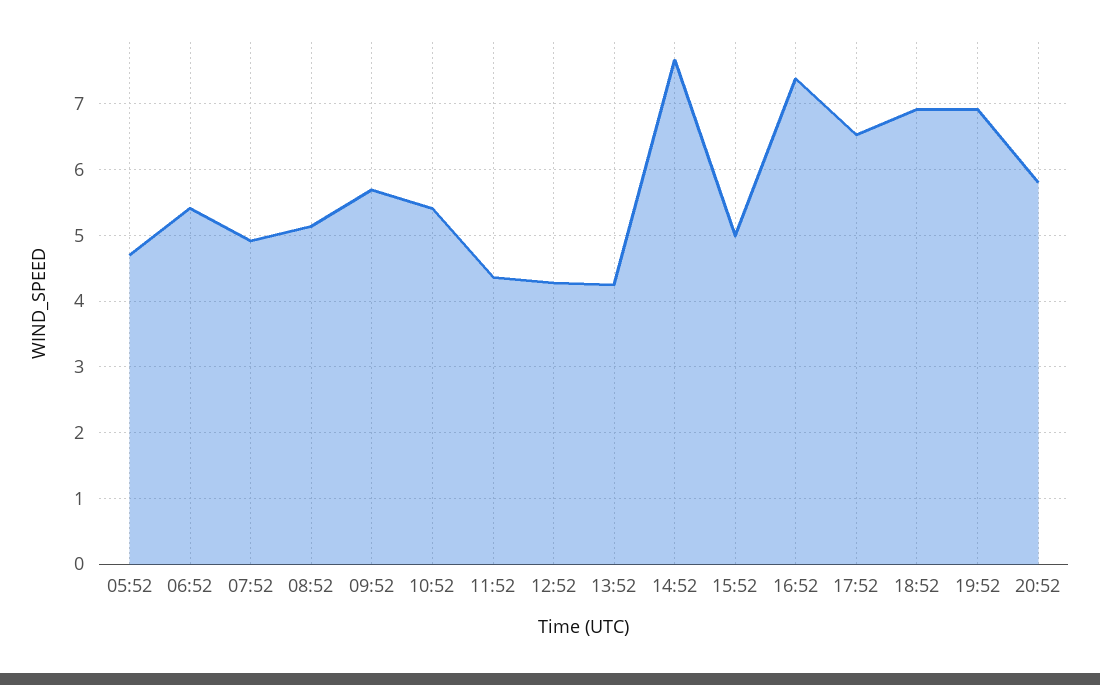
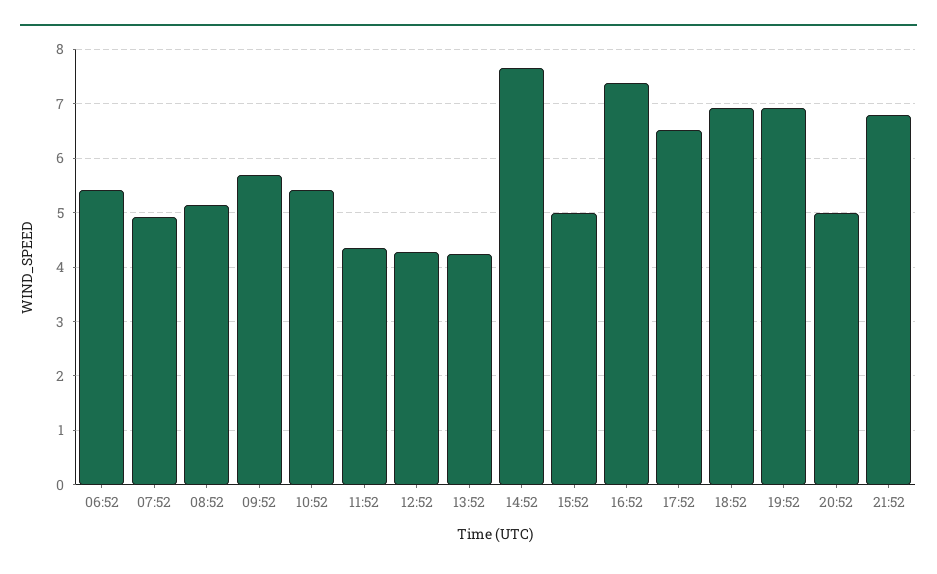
05:52: 4.7 -> none
20:52: 5.8 -> 5
21:52: none -> 6.8

